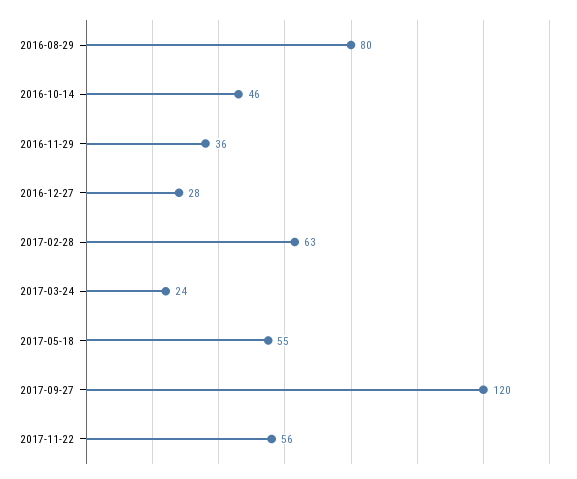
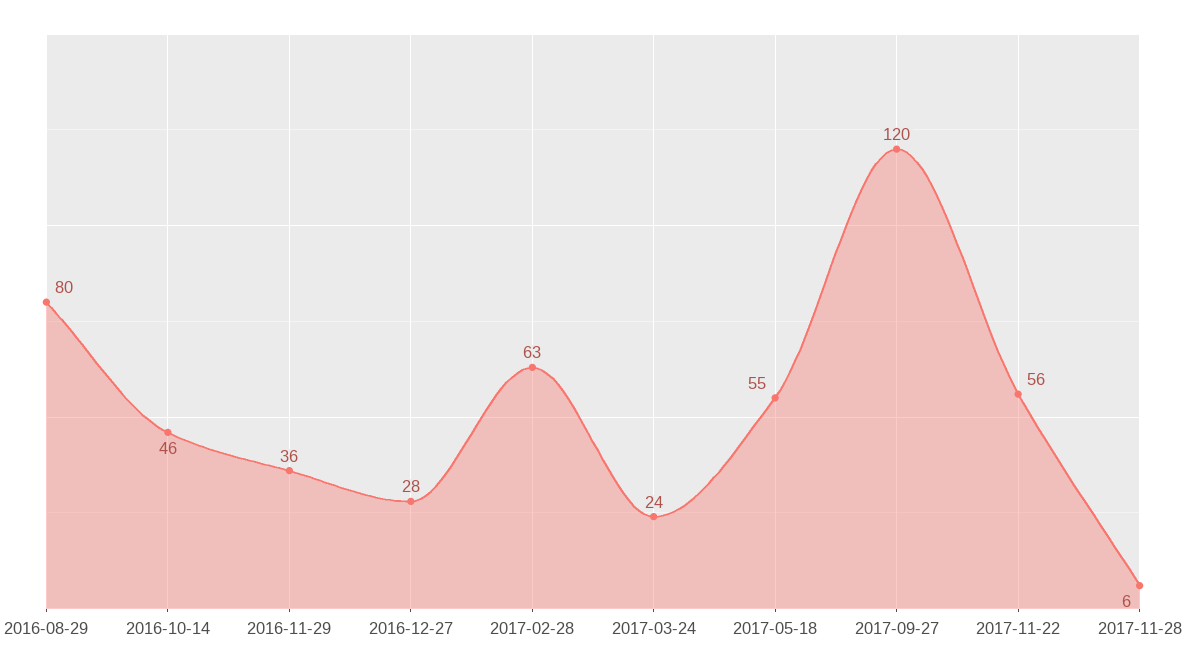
2017-11-28: none -> 6

